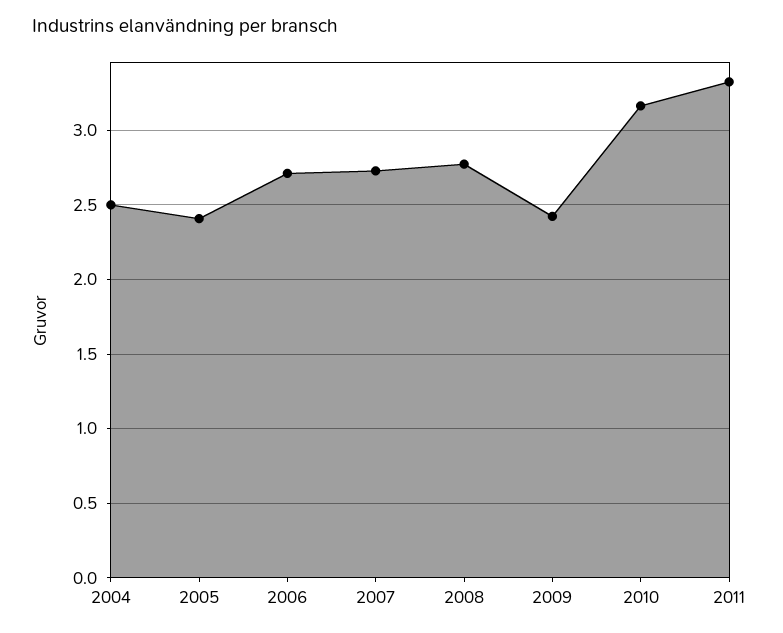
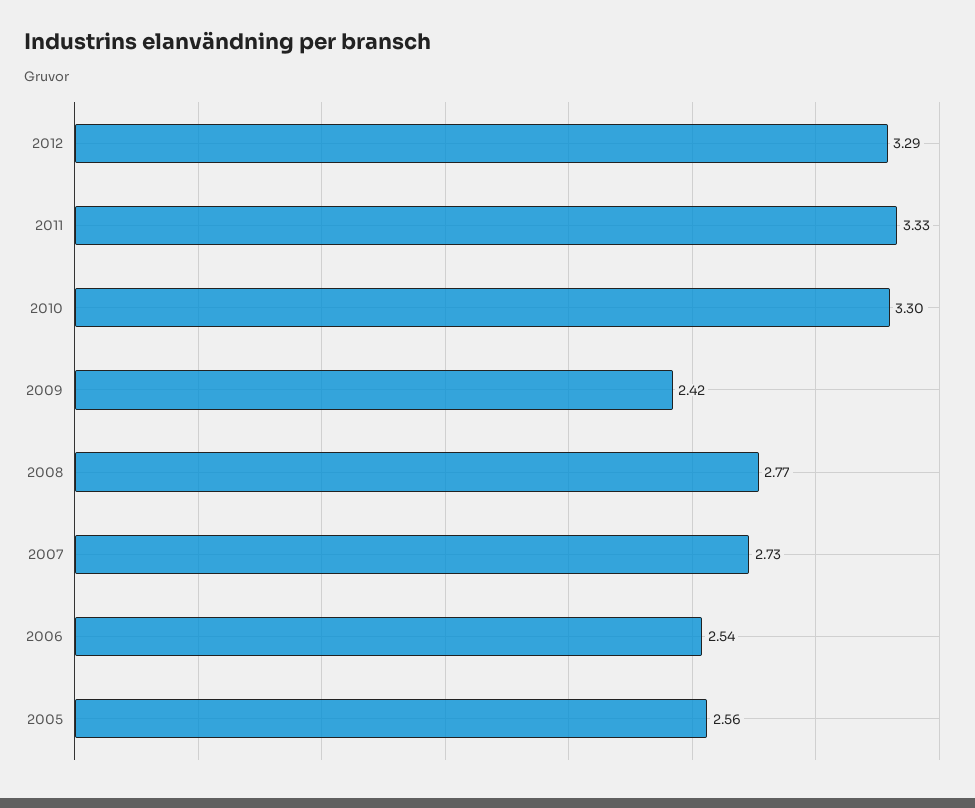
2004: 2.5 -> none
2005: 2.4 -> 2.56
2006: 2.7 -> 2.54
2010: 3.15 -> 3.3
2012: none -> 3.29

